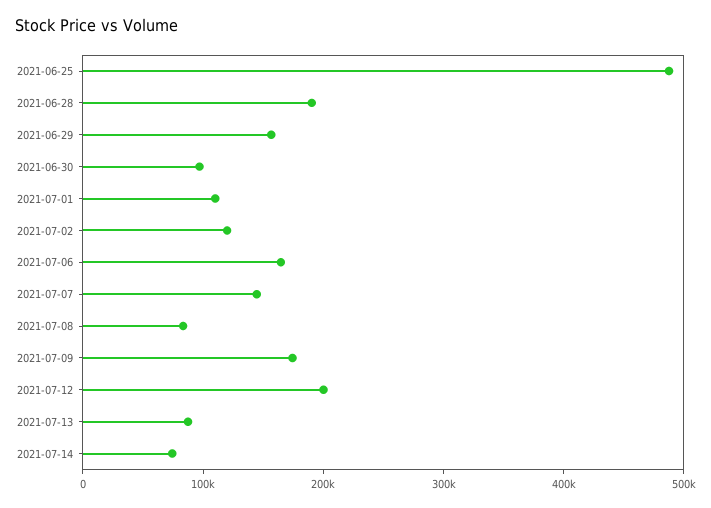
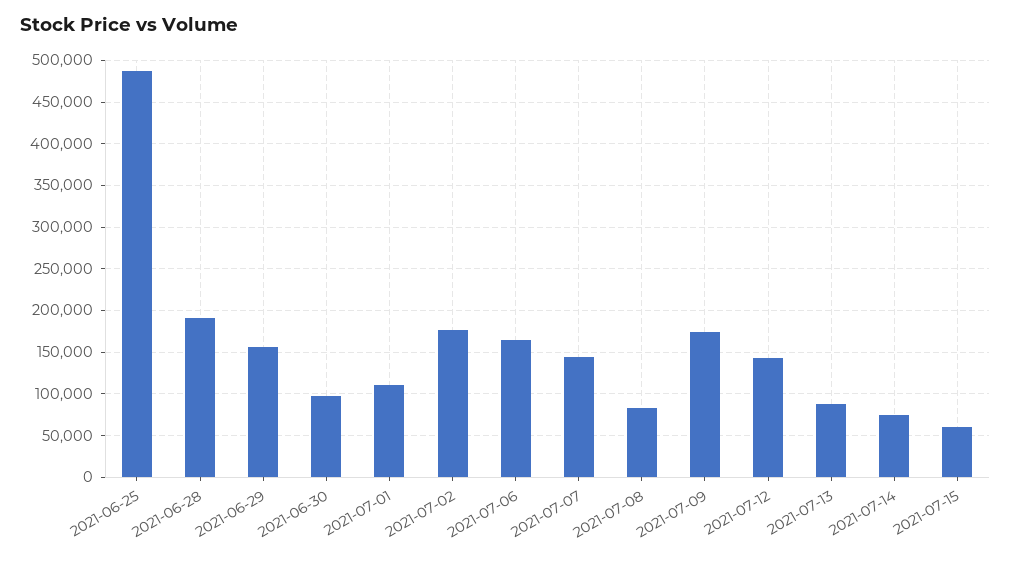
2021-07-02: 120000 -> 180000
2021-07-12: 200000 -> 140000
2021-07-15: none -> 60000

